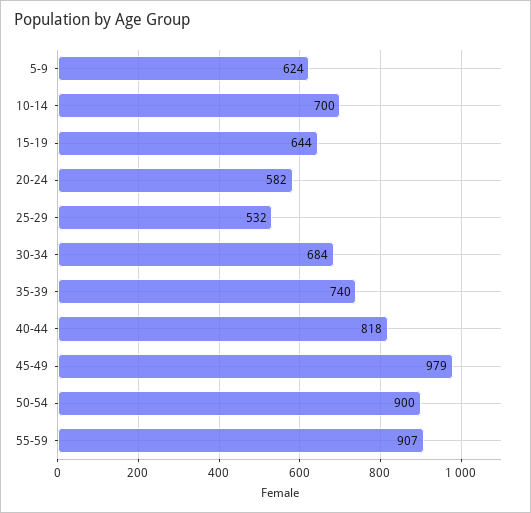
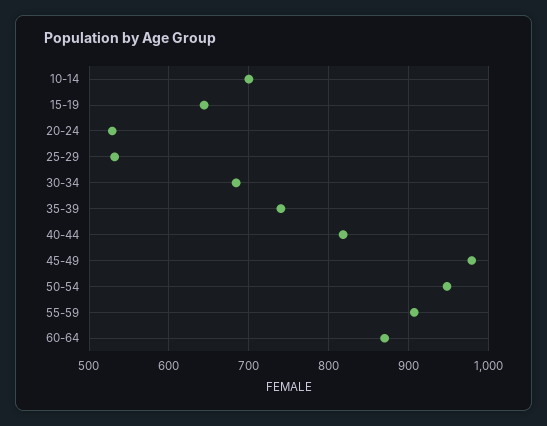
5-9: 624 -> none
20-24: 582 -> 530
50-54: 900 -> 950
60-64: none -> 870

